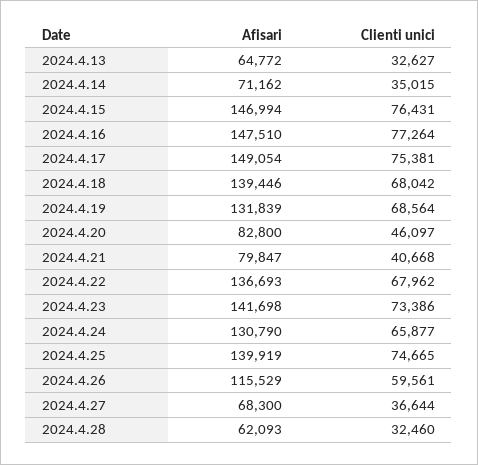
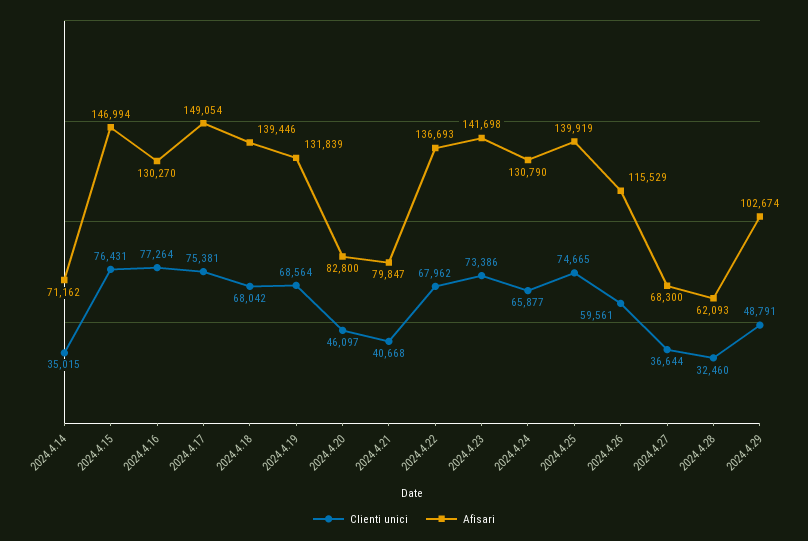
Afisari, 2024.4.13: 64772 -> none
Clienti unici, 2024.4.13: 32627 -> none
Afisari, 2024.4.16: 147510 -> 130270
Clienti unici, 2024.4.29: none -> 48791
Afisari, 2024.4.29: none -> 102674

